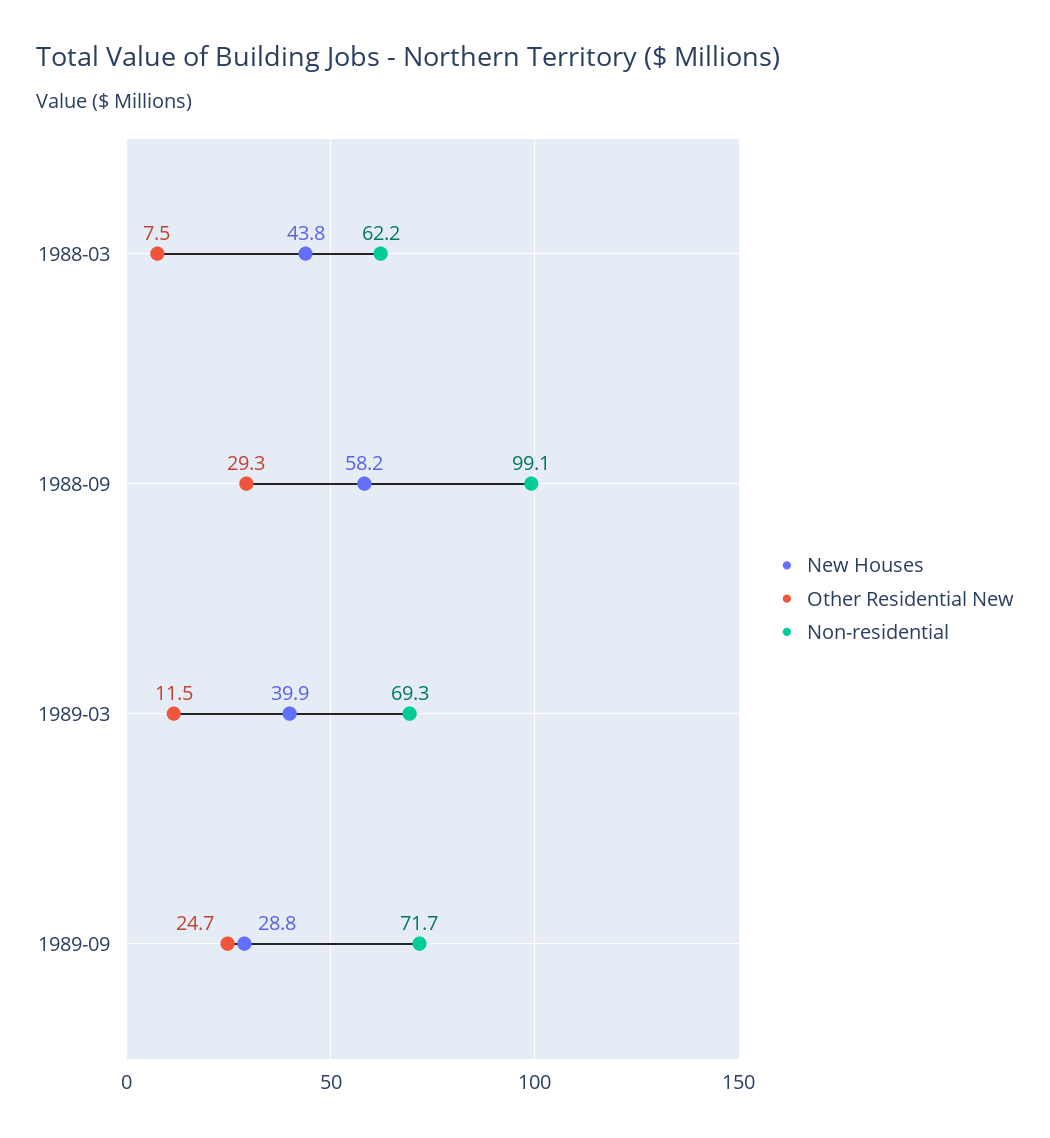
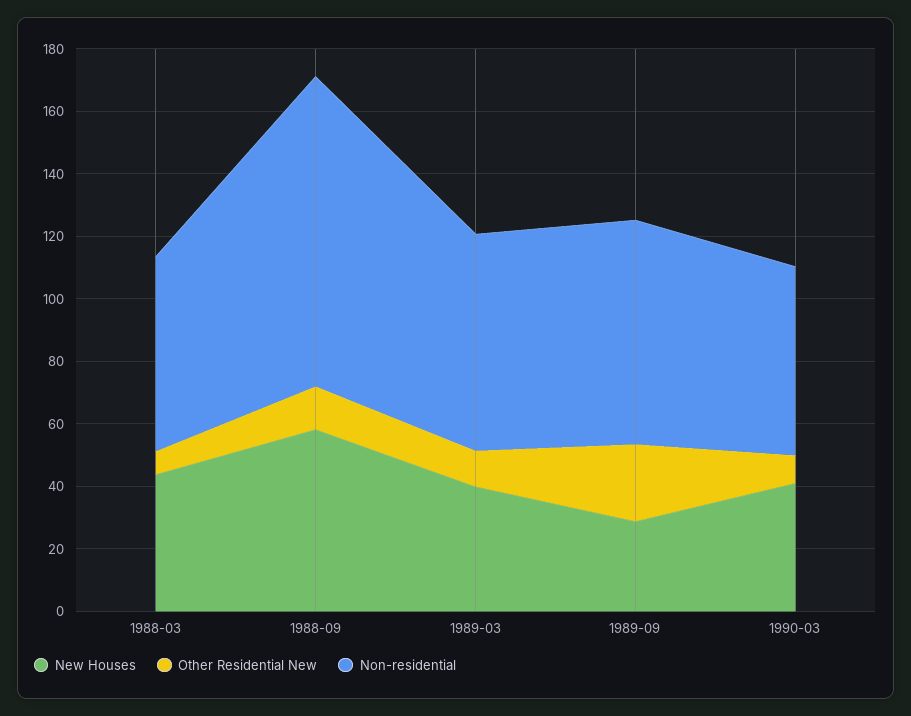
Other Residential New, 1988-09: 29.3 -> 15
New Houses, 1990-03: none -> 40
Other Residential New, 1990-03: none -> 10
Non-residential, 1990-03: none -> 60

